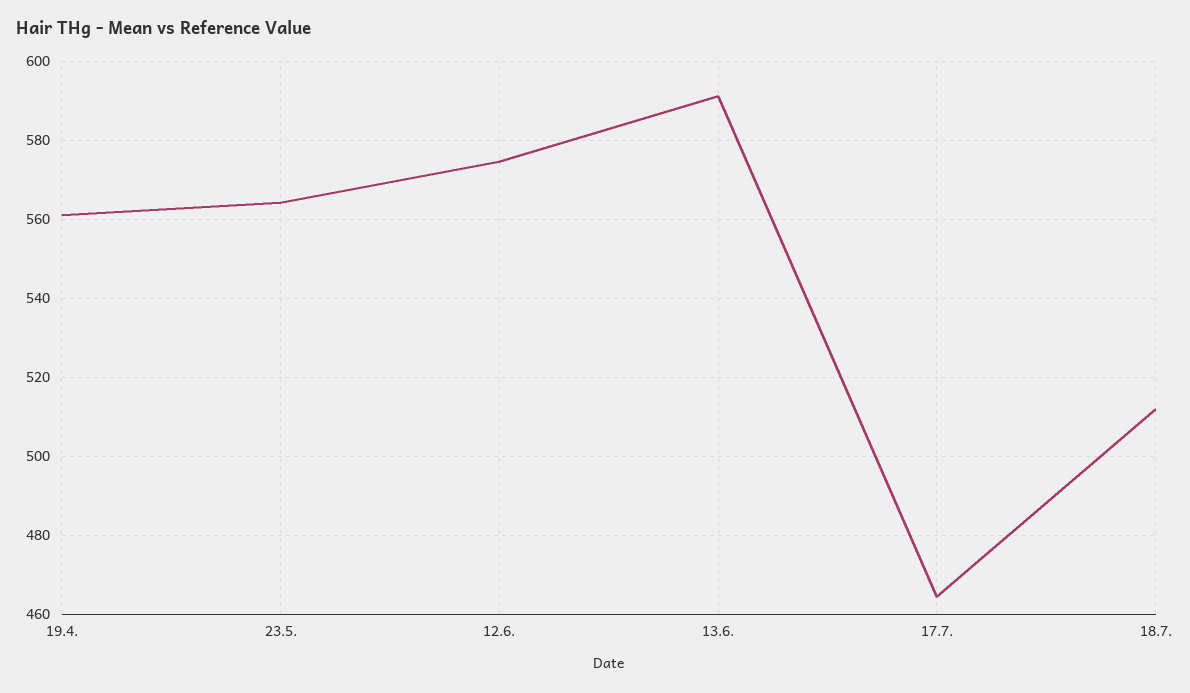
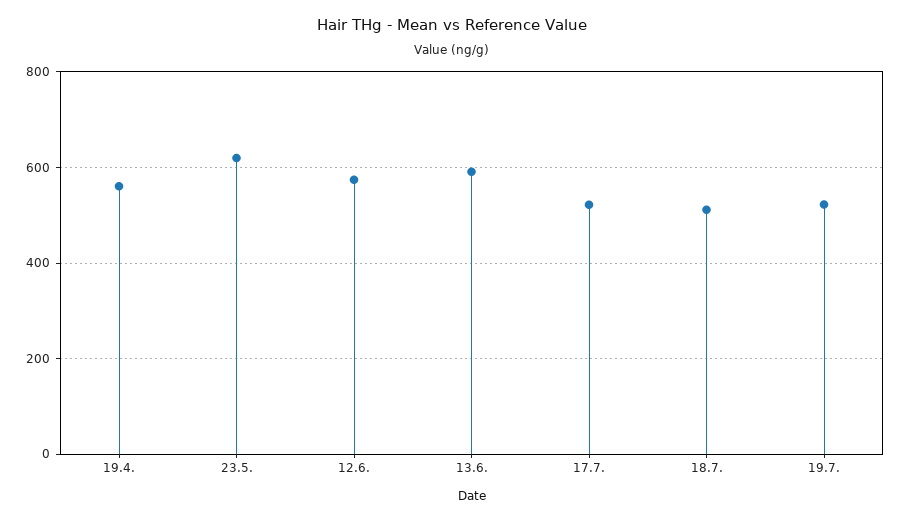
23.5.: 564 -> 620
17.7.: 464 -> 520
19.7.: none -> 520

